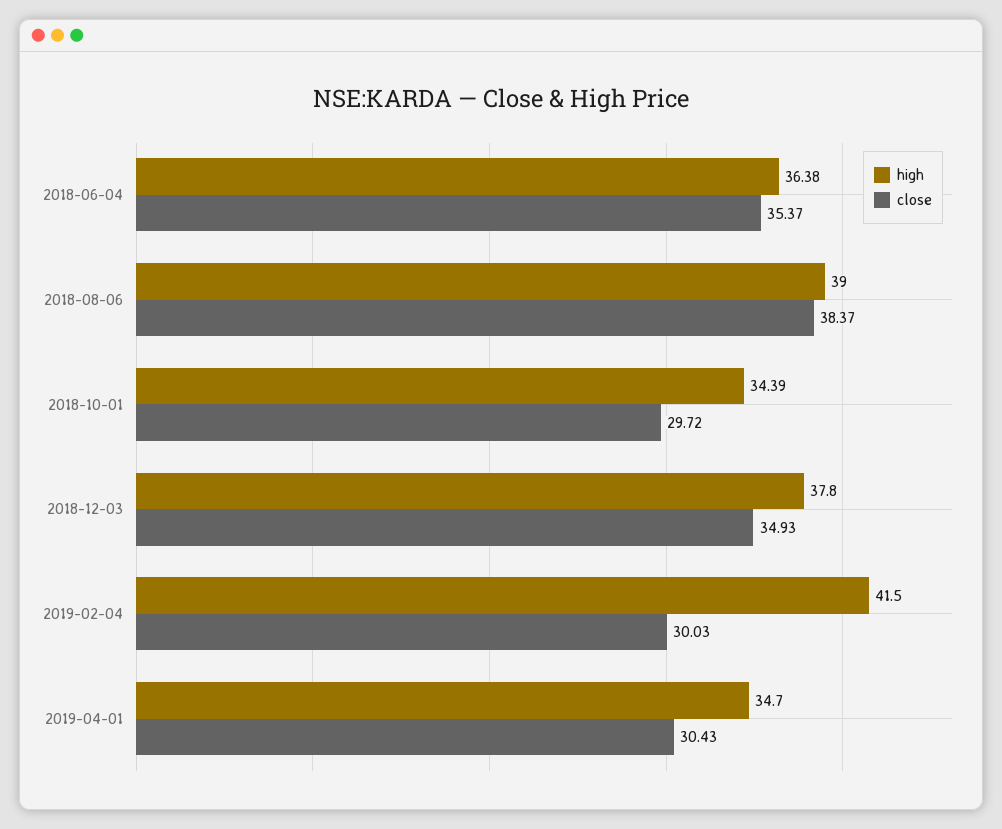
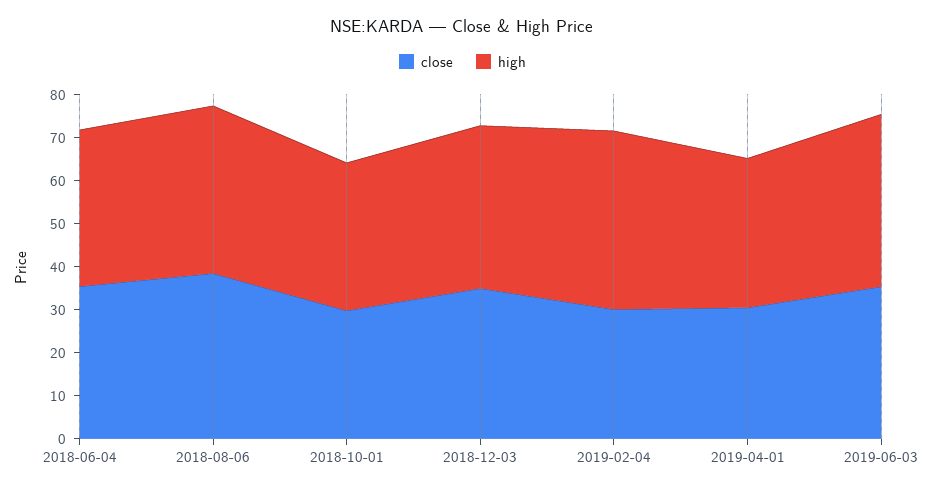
close, 2019-06-03: none -> 36
high, 2019-06-03: none -> 40

